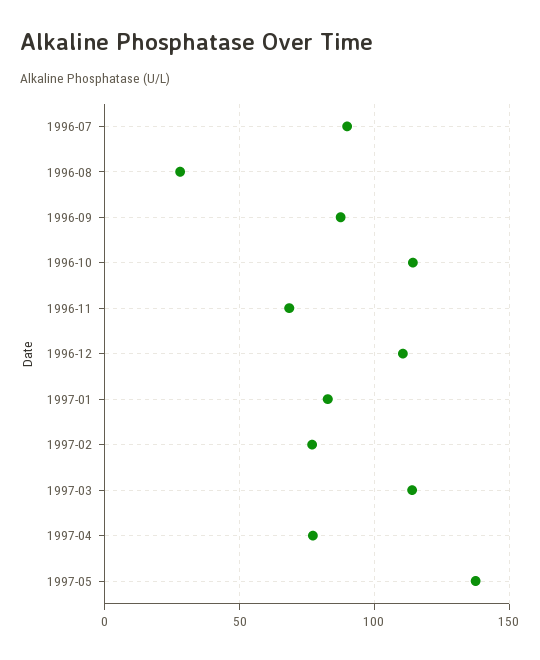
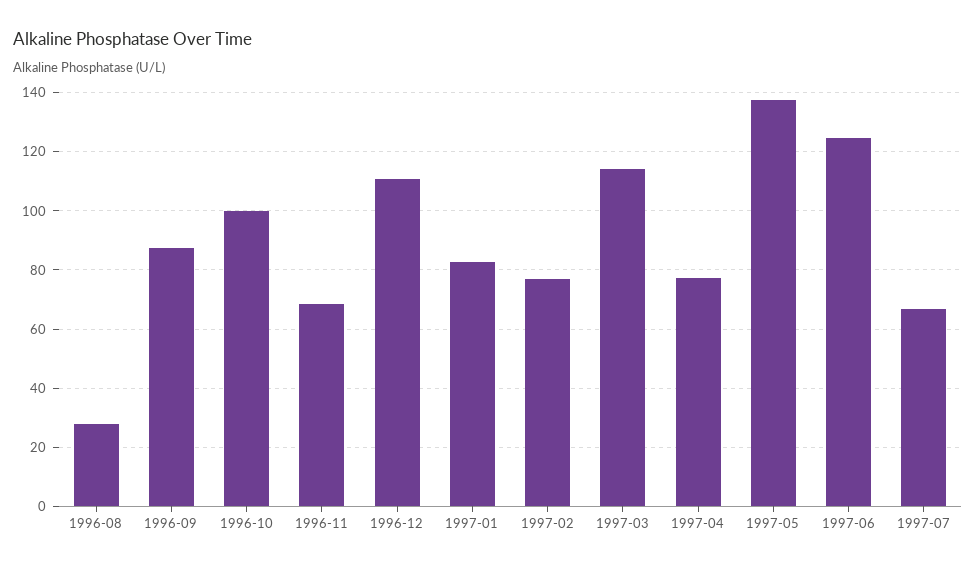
1996-07: 90 -> none
1996-10: 115 -> 100
1997-06: none -> 125
1997-07: none -> 67.5

